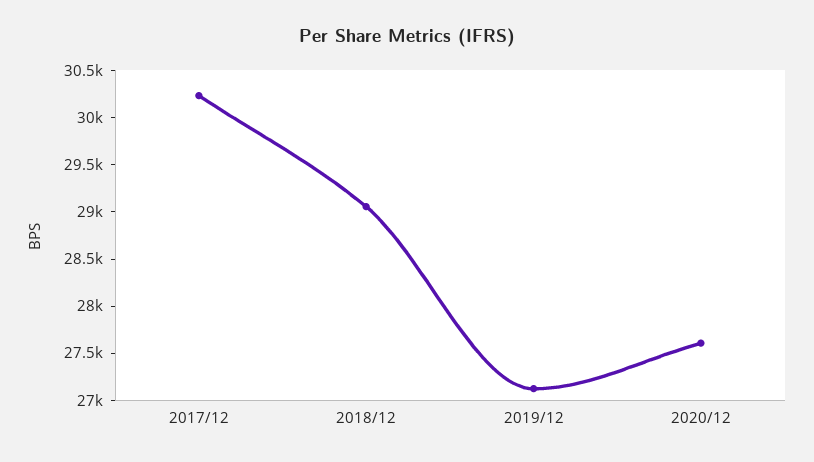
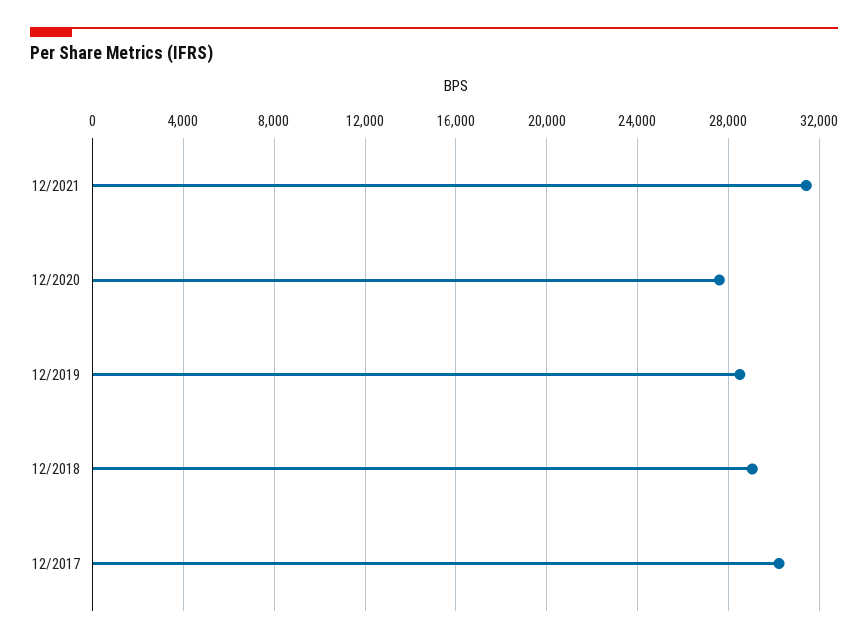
2019/12: 27100 -> 28500
12/2021: none -> 31500

